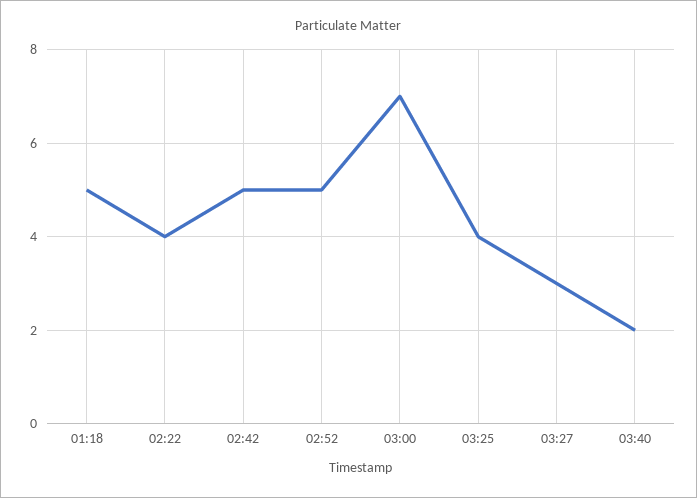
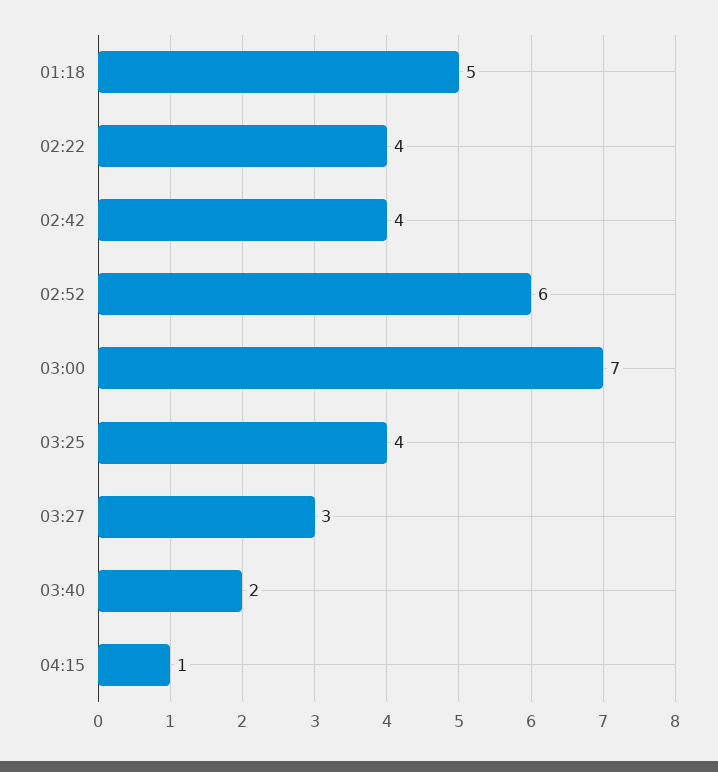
02:42: 5 -> 4
02:52: 5 -> 6
04:15: none -> 1

